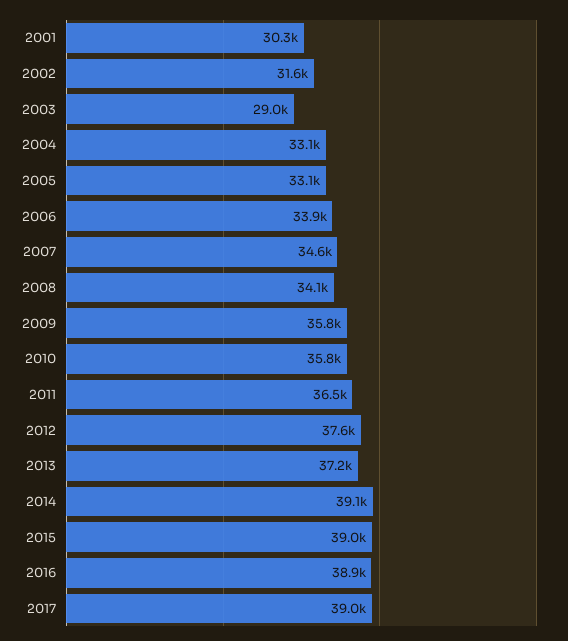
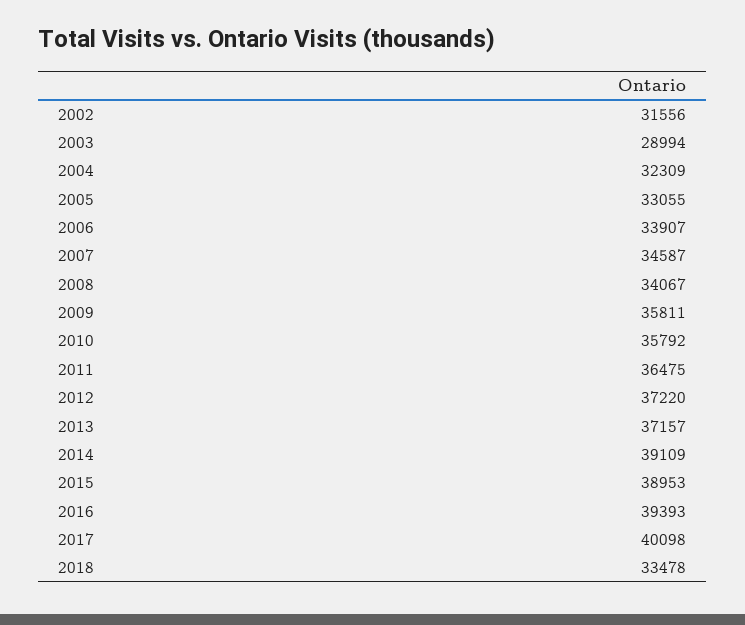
2001: 30300 -> none
2004: 33100 -> 32309
2012: 37600 -> 37220
2016: 38900 -> 39393
2017: 39000 -> 40098
2018: none -> 33478

